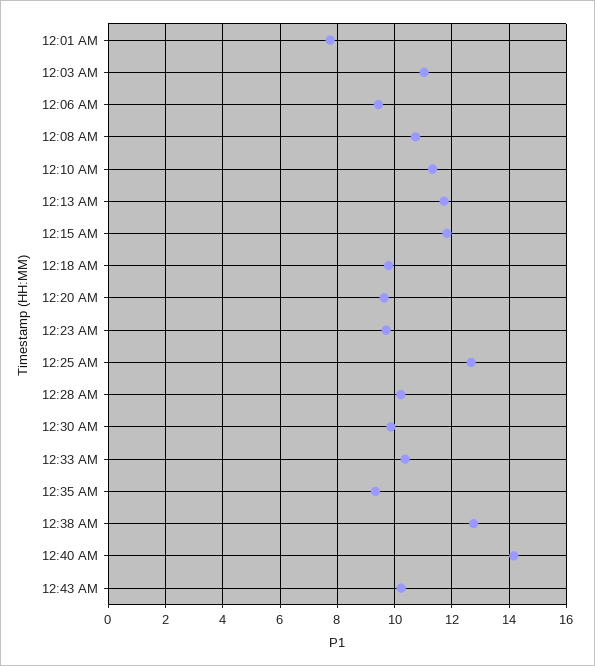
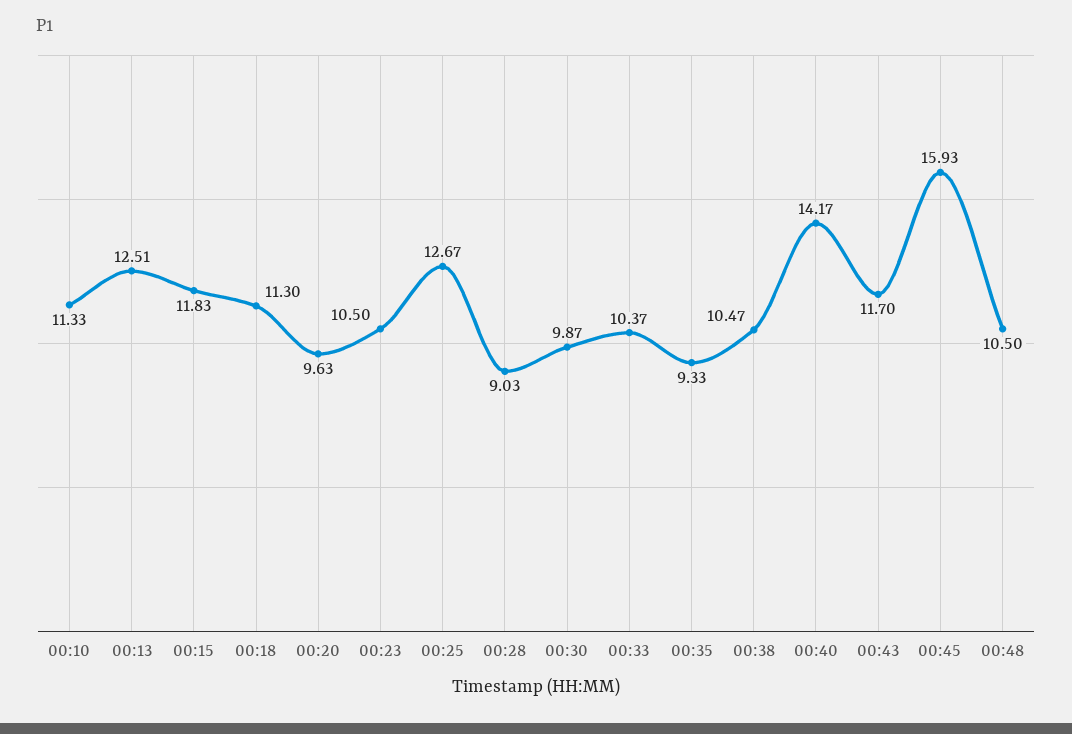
12:01 AM: 7.75 -> none
12:03 AM: 11 -> none
12:06 AM: 9.5 -> none
12:08 AM: 10.75 -> none
12:13 AM: 11.75 -> 12.51
12:18 AM: 9.75 -> 11.3
12:23 AM: 9.75 -> 10.5
12:28 AM: 10.25 -> 9.03
12:38 AM: 12.75 -> 10.47
12:43 AM: 10.25 -> 11.7
00:45: none -> 15.93
00:48: none -> 10.5

